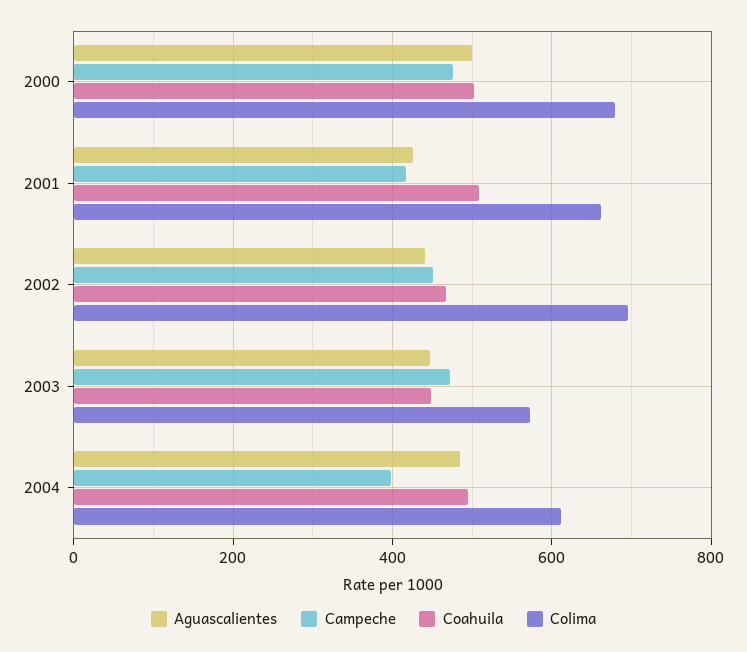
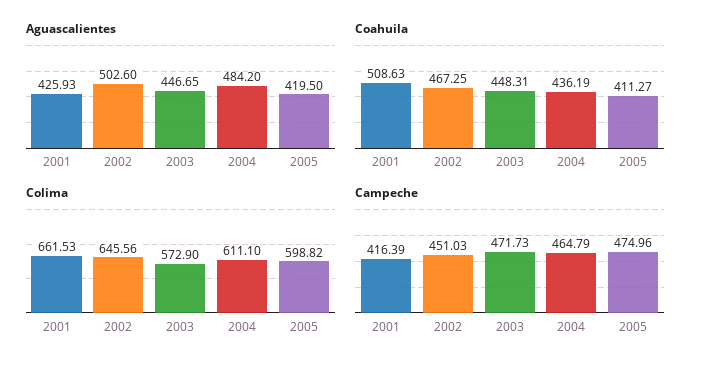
Aguascalientes, 2000: 500 -> none
Campeche, 2000: 480 -> none
Coahuila, 2000: 500 -> none
Colima, 2000: 680 -> none
Aguascalientes, 2002: 440 -> 502.6
Colima, 2002: 700 -> 645.56
Campeche, 2004: 400 -> 464.79
Coahuila, 2004: 500 -> 436.19
Aguascalientes, 2005: none -> 419.5
Coahuila, 2005: none -> 411.27
Colima, 2005: none -> 598.82
Campeche, 2005: none -> 474.96

